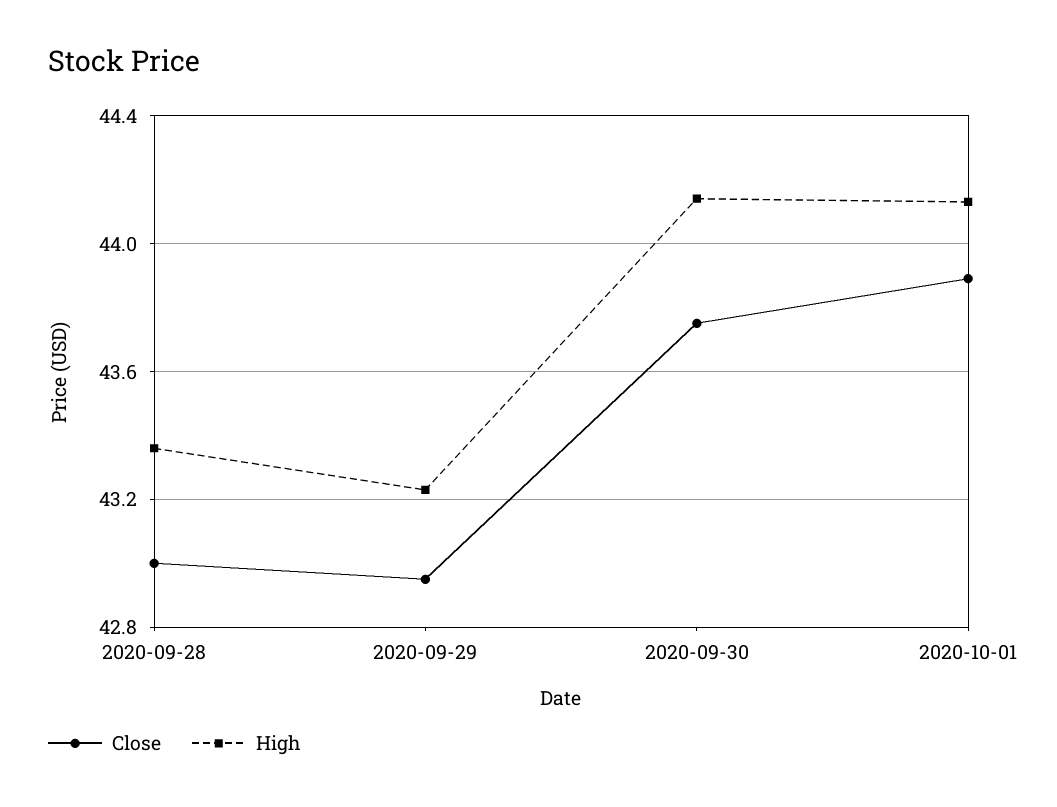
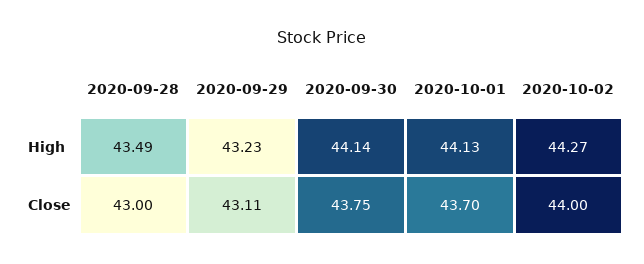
High, 2020-09-28: 43.35 -> 43.49
Close, 2020-09-29: 42.95 -> 43.11
Close, 2020-10-01: 43.9 -> 43.7
High, 2020-10-02: none -> 44.27
Close, 2020-10-02: none -> 44

